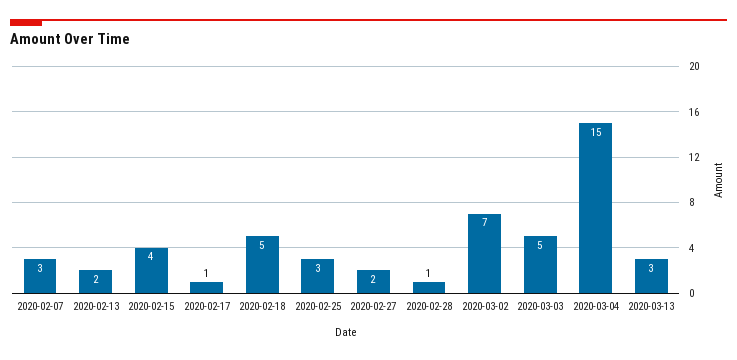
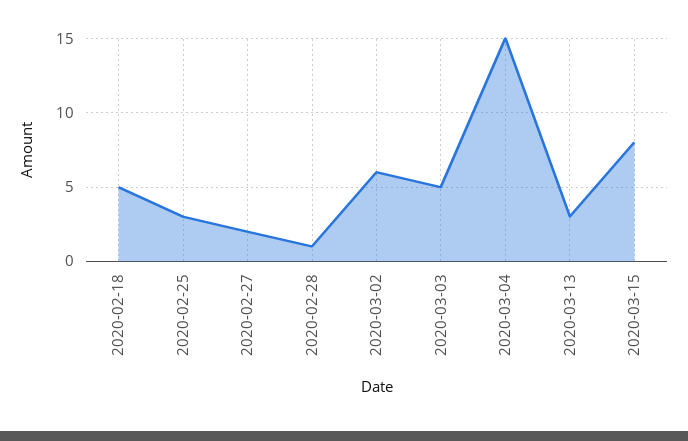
2020-02-07: 3 -> none
2020-02-13: 2 -> none
2020-02-15: 4 -> none
2020-02-17: 1 -> none
2020-03-02: 7 -> 6
2020-03-15: none -> 8

